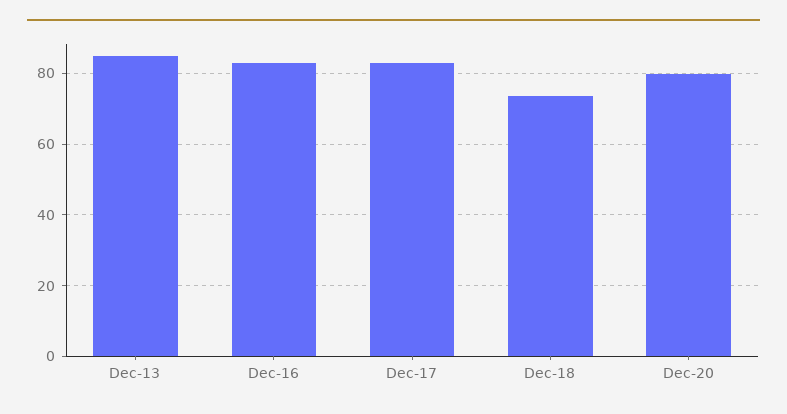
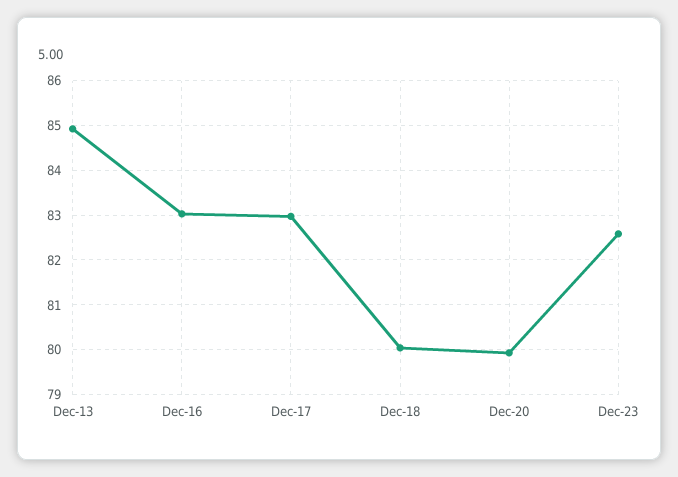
Dec-18: 74 -> 80
Dec-23: none -> 82.6

